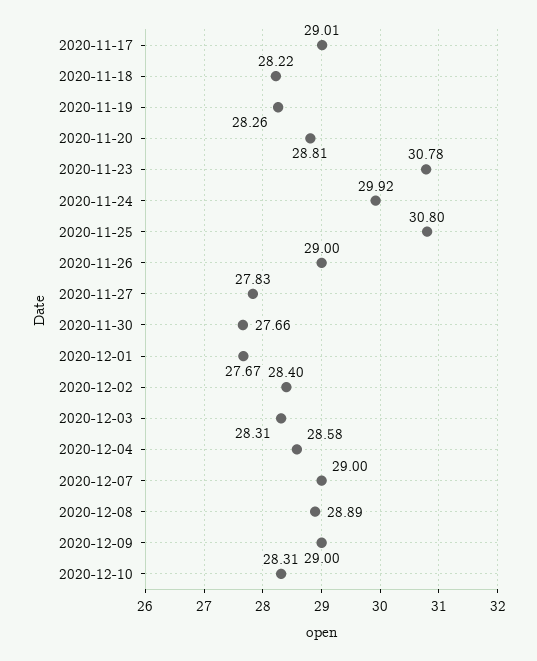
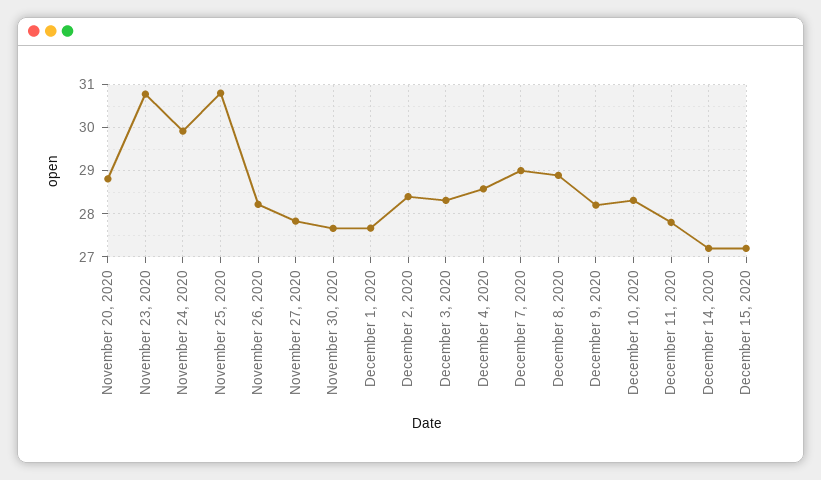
2020-11-17: 29.01 -> none
2020-11-18: 28.22 -> none
2020-11-19: 28.26 -> none
2020-11-26: 29 -> 28.2
2020-12-09: 29 -> 28.2
December 11, 2020: none -> 27.8
December 14, 2020: none -> 27.2
December 15, 2020: none -> 27.2

